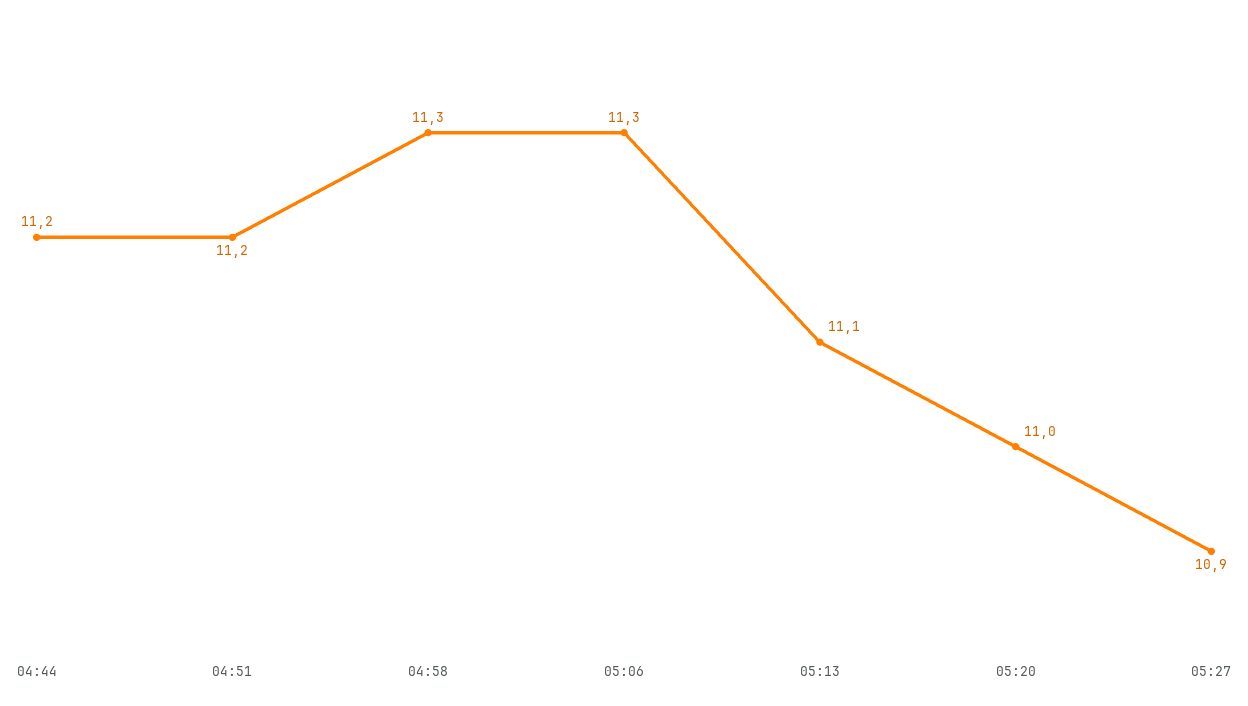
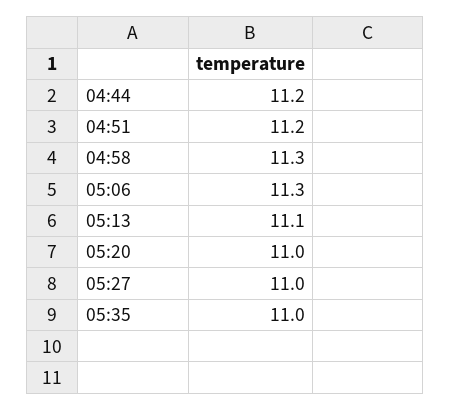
05:27: 10.9 -> 11
05:35: none -> 11

